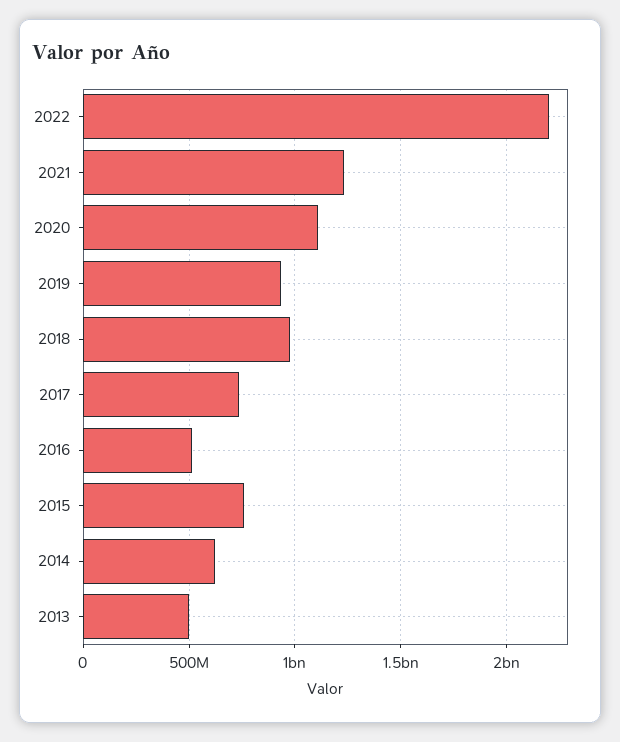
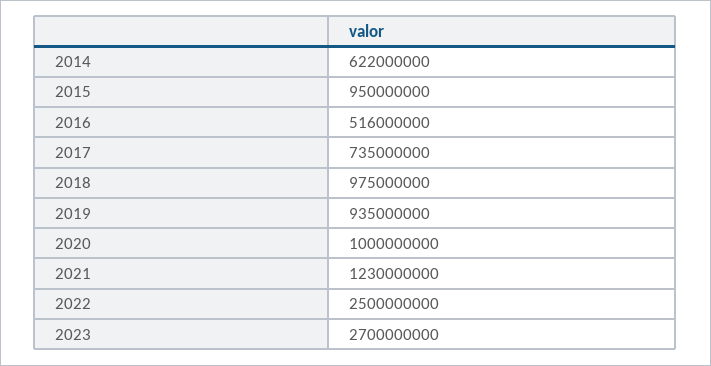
2022: 2200000000 -> 2500000000
2020: 1100000000 -> 1000000000
2015: 750000000 -> 950000000
2013: 500000000 -> none
2023: none -> 2700000000

